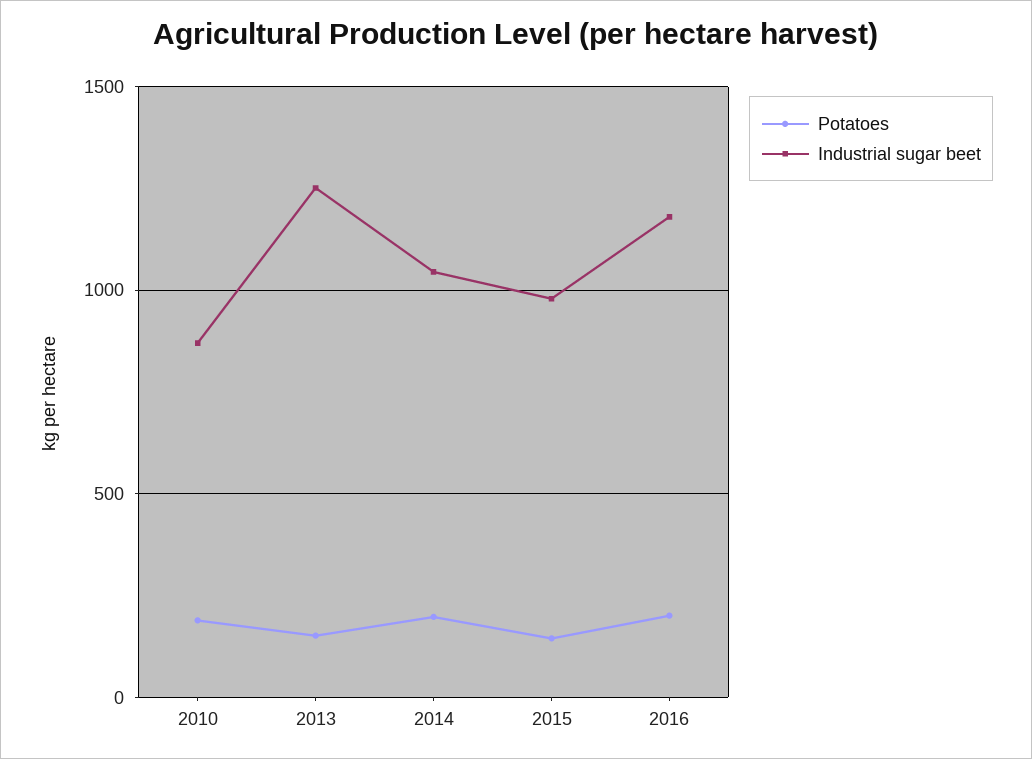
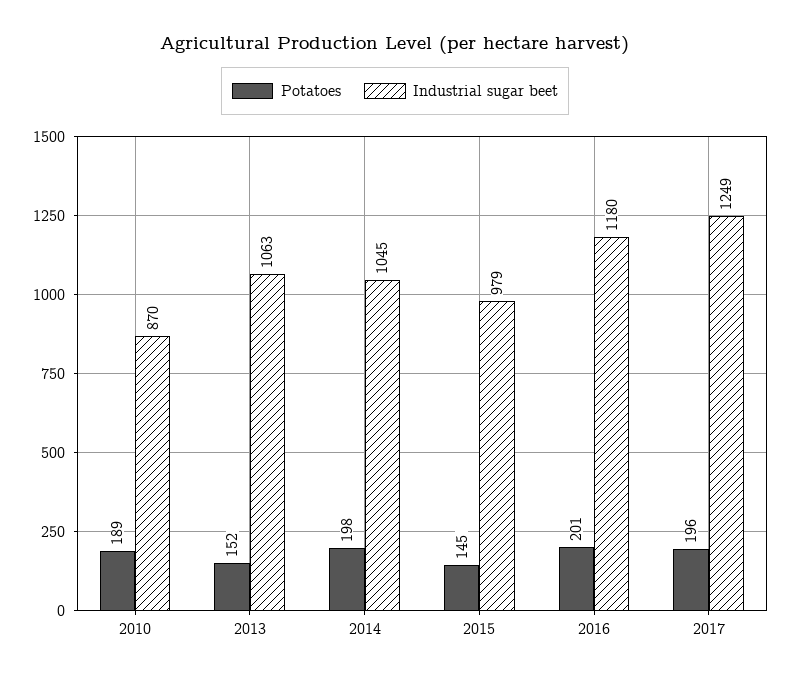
Industrial sugar beet, 2013: 1250 -> 1063
Potatoes, 2017: none -> 196
Industrial sugar beet, 2017: none -> 1249

